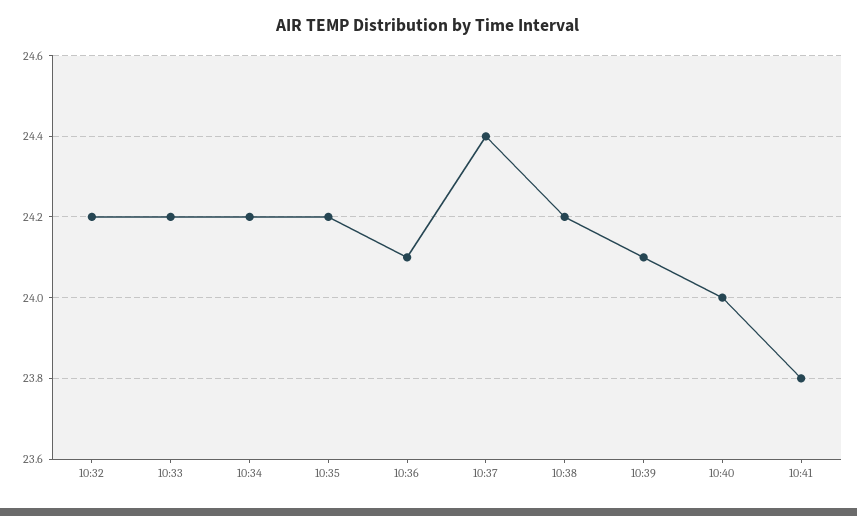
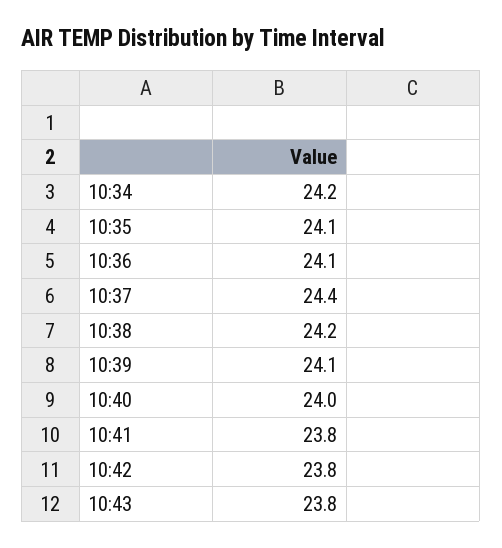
10:32: 24.2 -> none
10:33: 24.2 -> none
10:35: 24.2 -> 24.1
10:42: none -> 23.8
10:43: none -> 23.8

